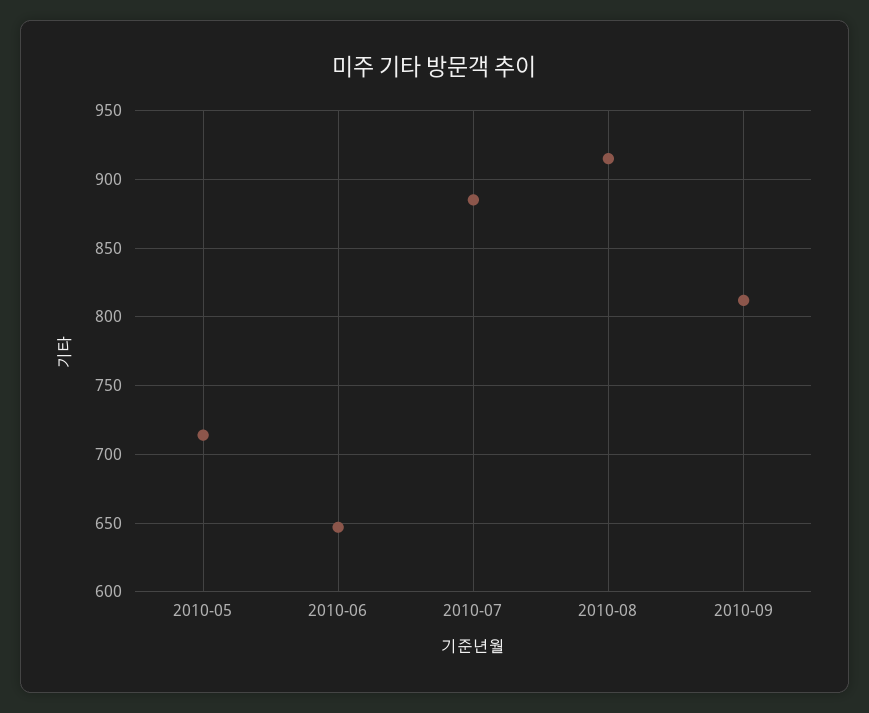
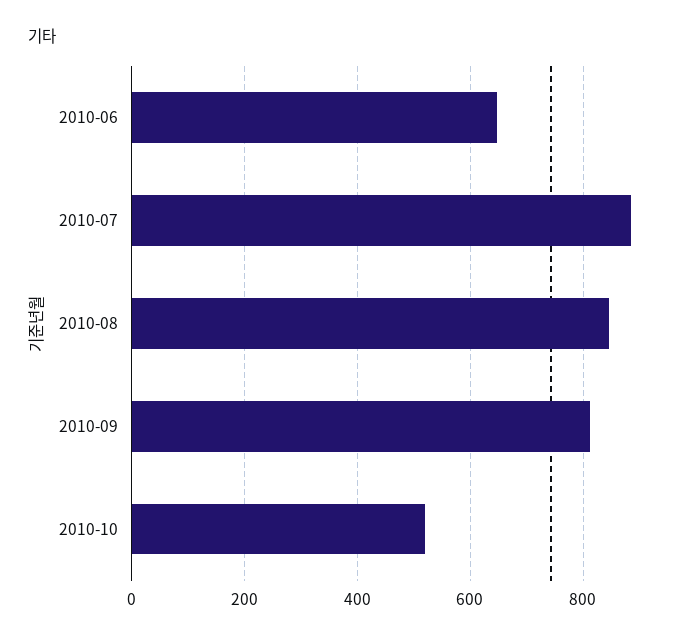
2010-05: 715 -> none
2010-08: 915 -> 840
2010-10: none -> 520

